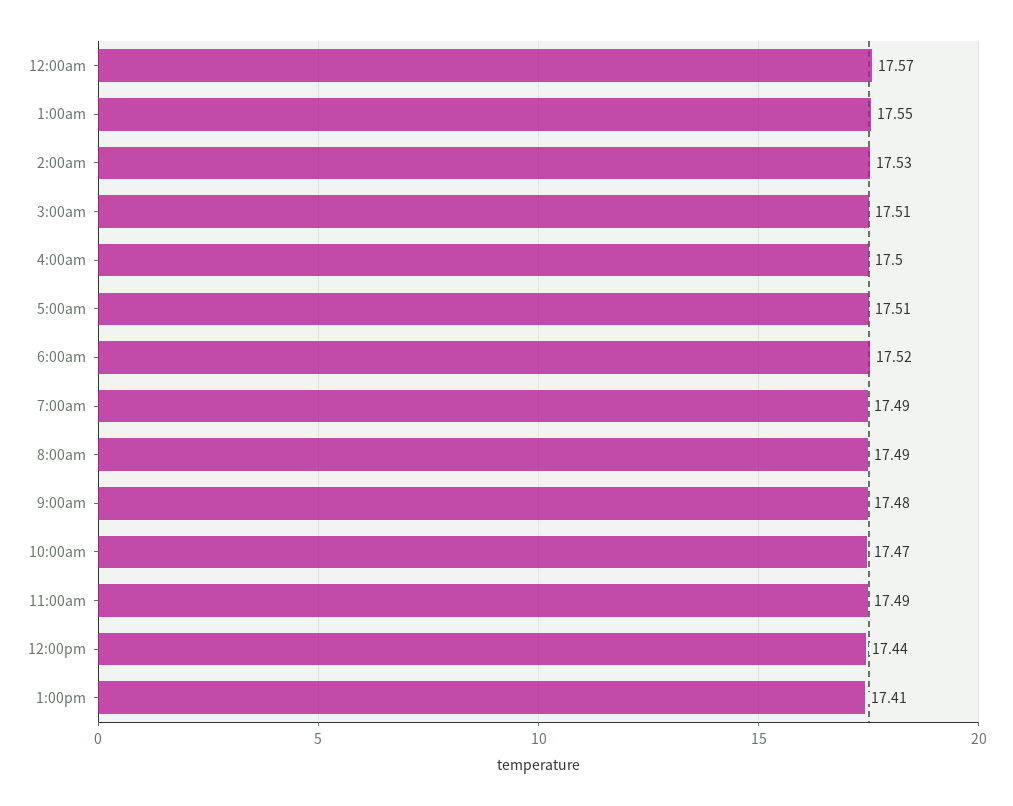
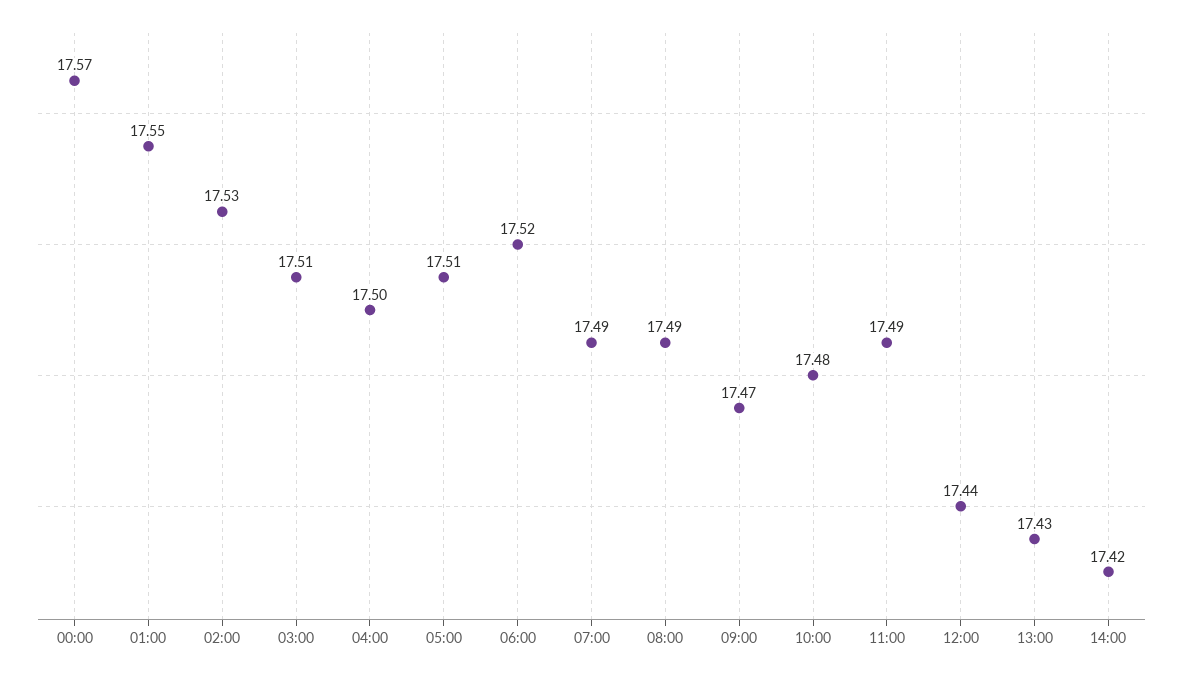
9:00am: 17.48 -> 17.47
10:00am: 17.47 -> 17.48
1:00pm: 17.41 -> 17.43
14:00: none -> 17.42

